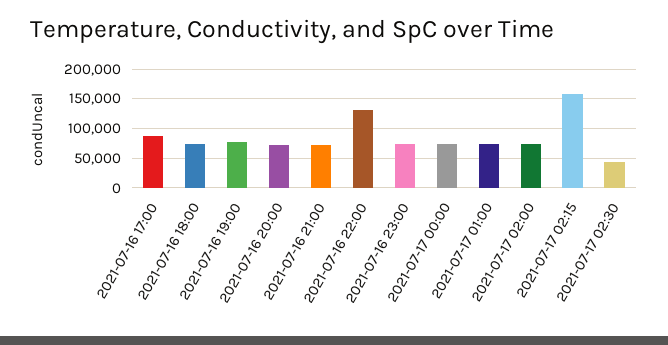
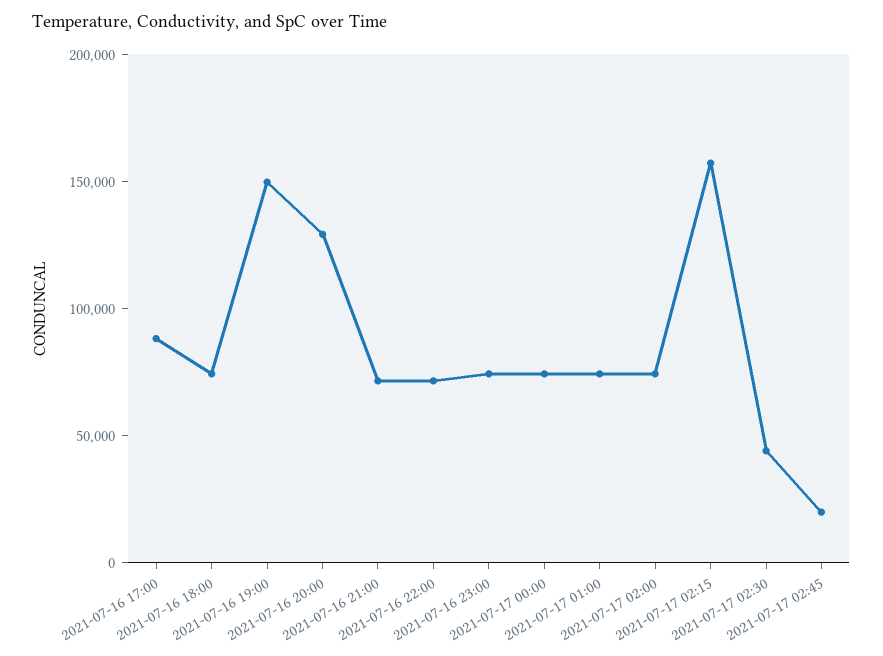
2021-07-16 19:00: 75000 -> 150000
2021-07-16 20:00: 75000 -> 130000
2021-07-16 22:00: 125000 -> 70000
2021-07-17 02:45: none -> 20000

